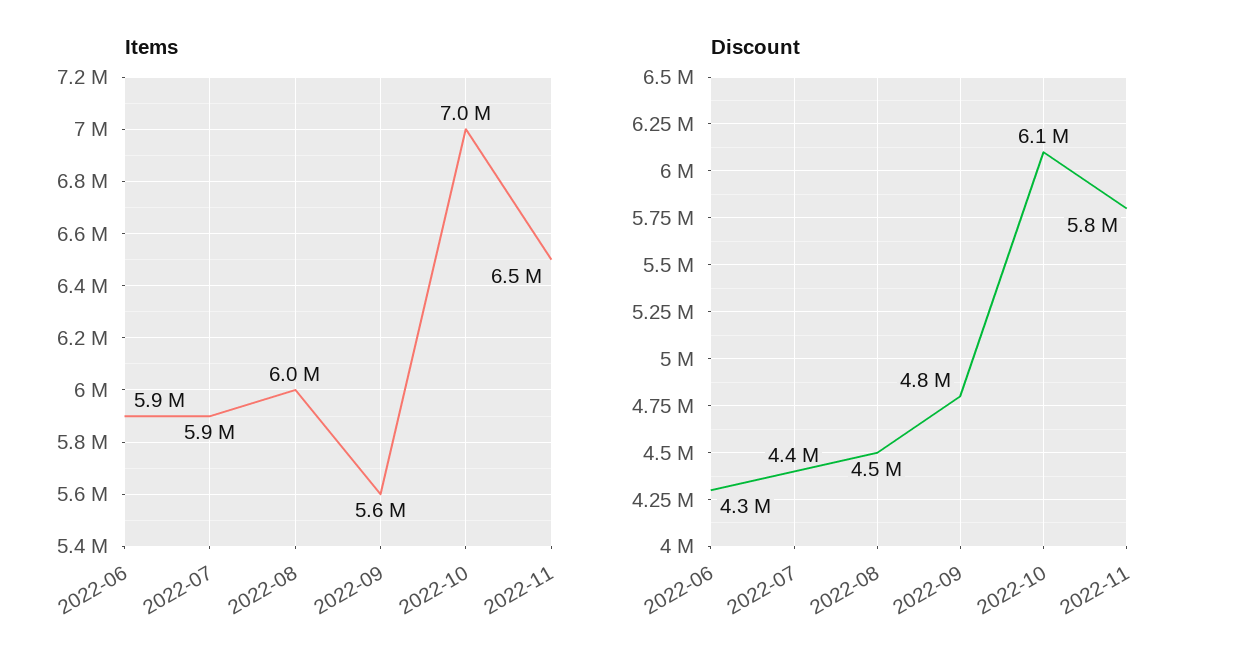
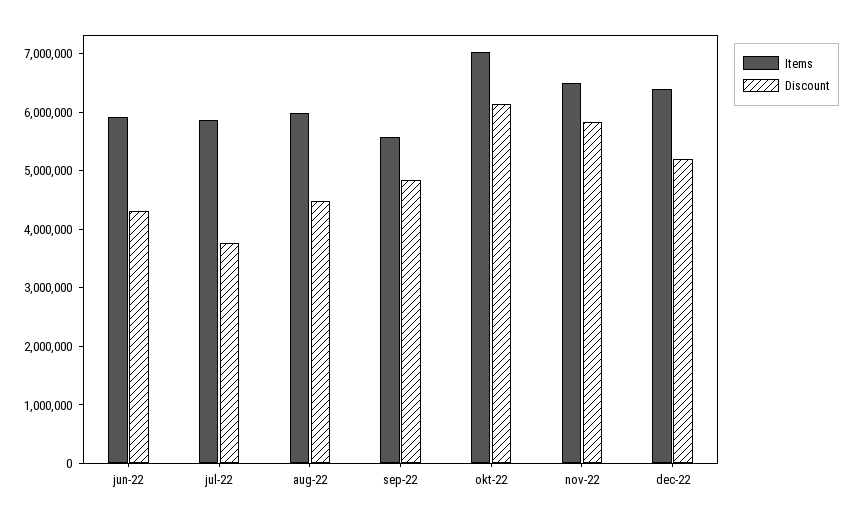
Discount, 2022-07: 4400000 -> 3800000
Items, dec-22: none -> 6400000
Discount, dec-22: none -> 5200000

